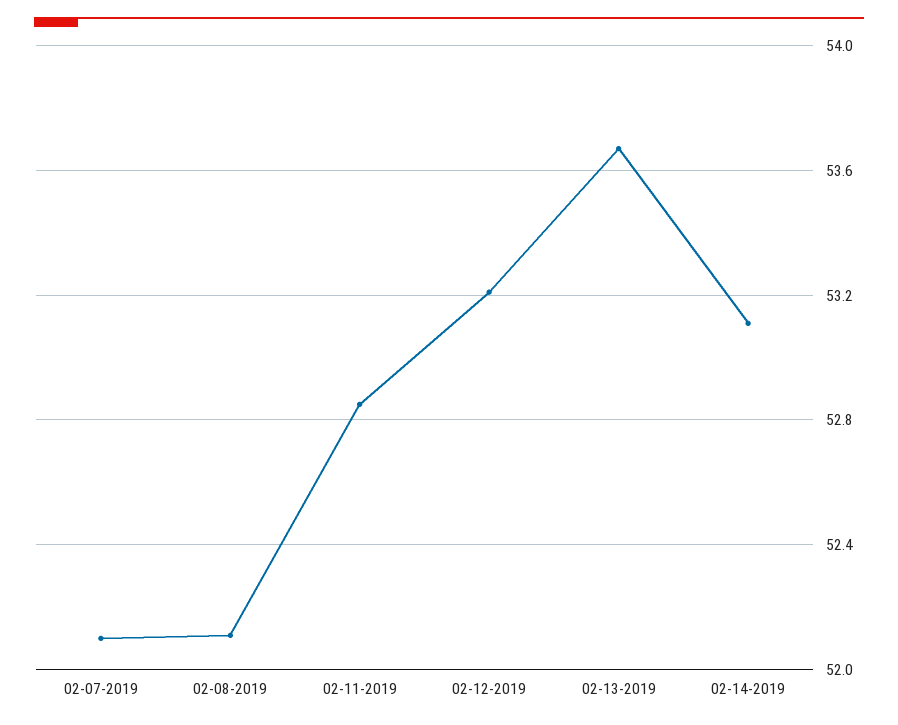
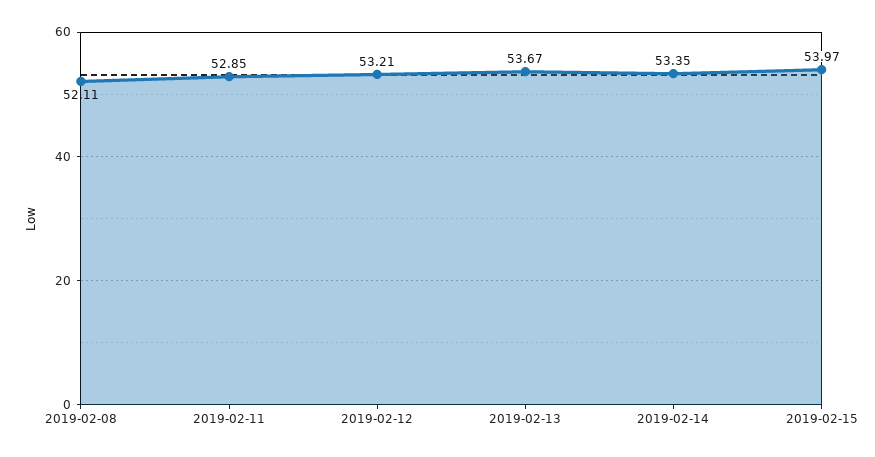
02-07-2019: 52.1 -> none
02-14-2019: 53.1 -> 53.35
2019-02-15: none -> 53.97

